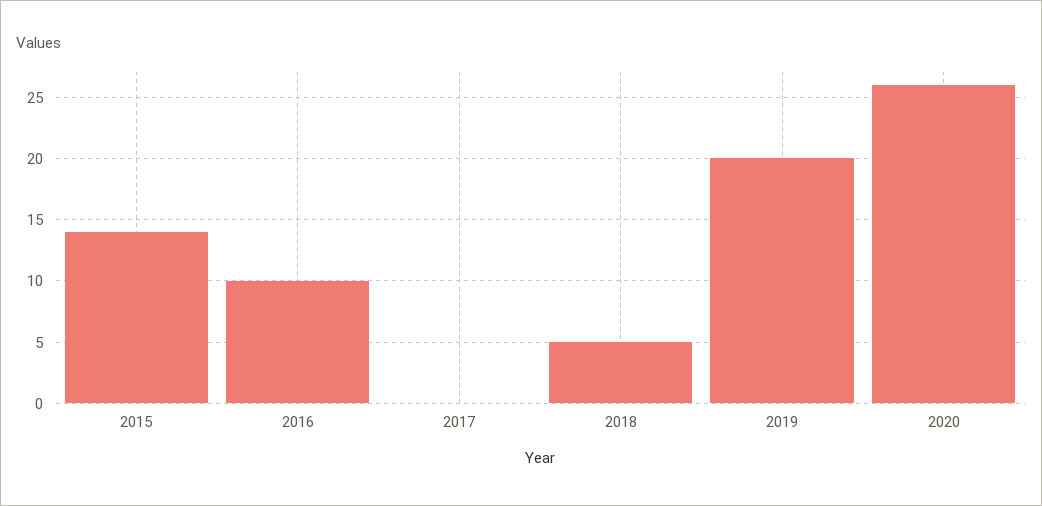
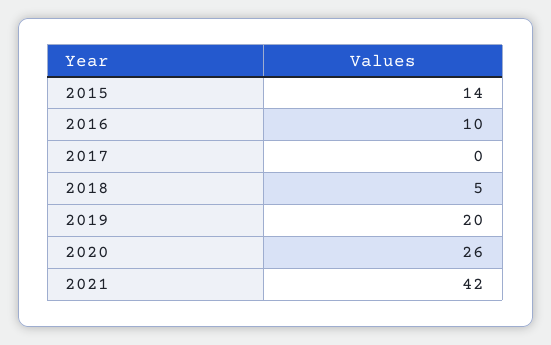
2021: none -> 42

